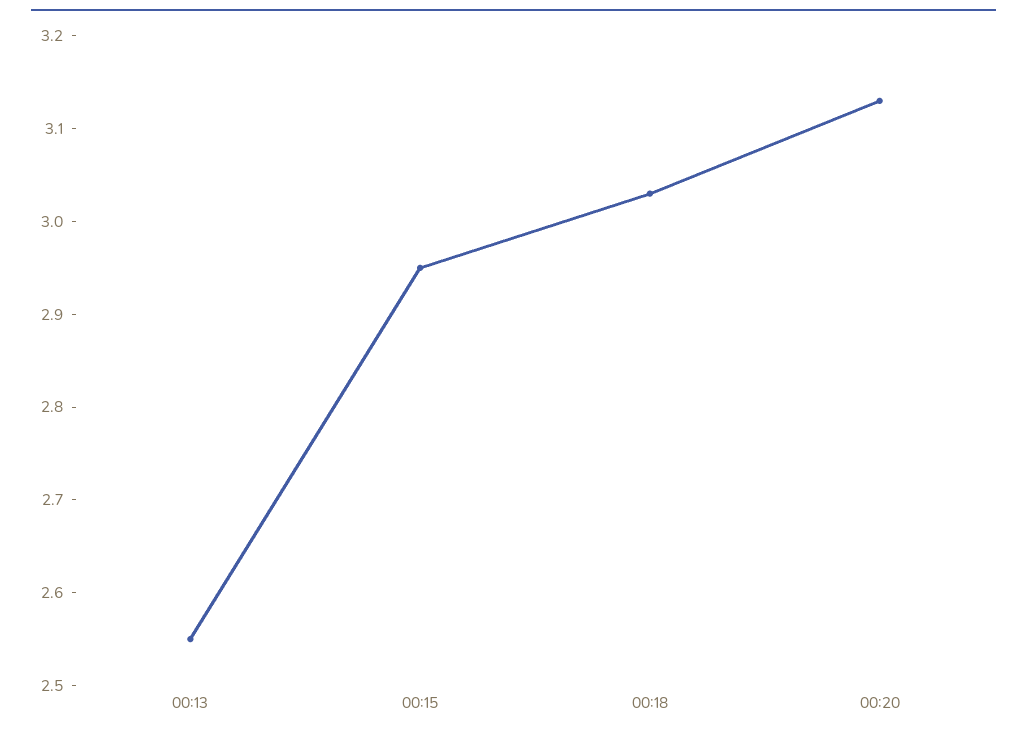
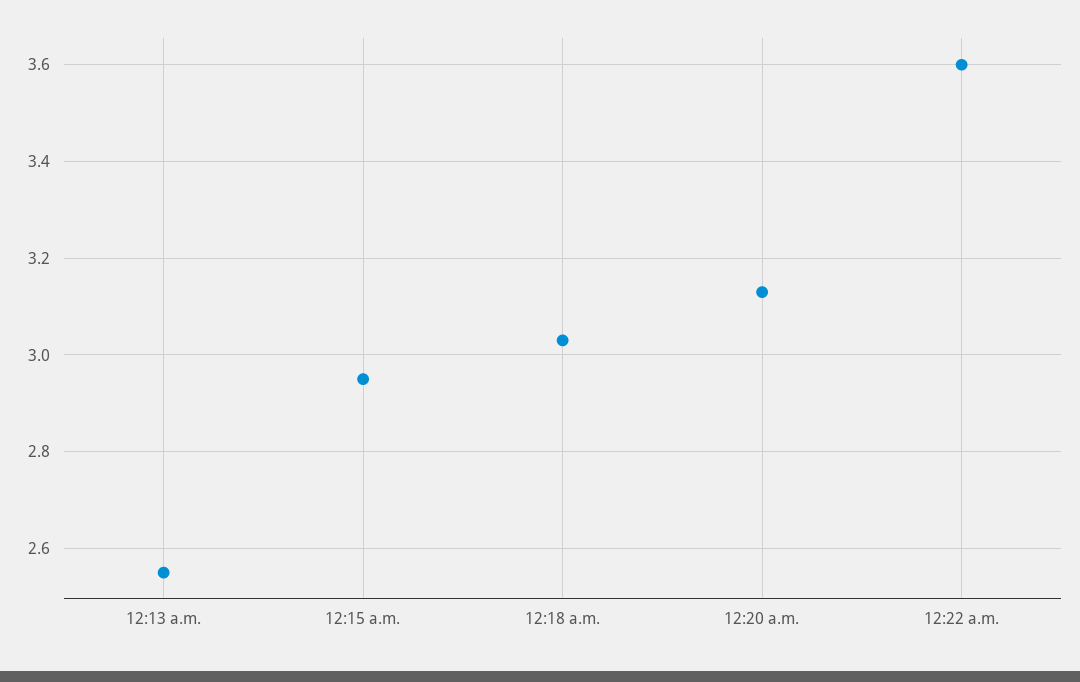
12:22 a.m.: none -> 3.6

